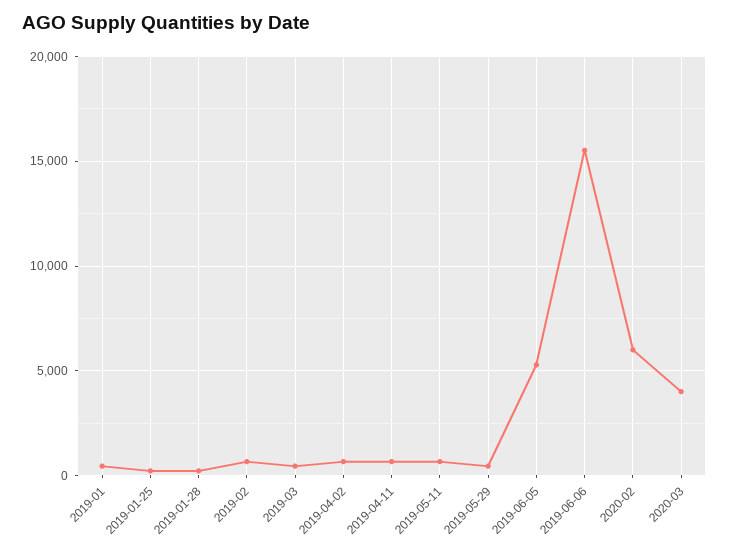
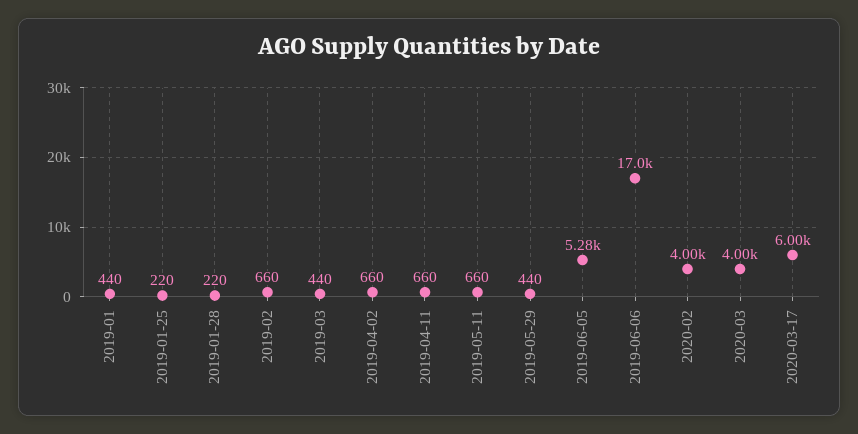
2019-06-06: 15500 -> 17000
2020-02: 6000 -> 4000
2020-03-17: none -> 6000

